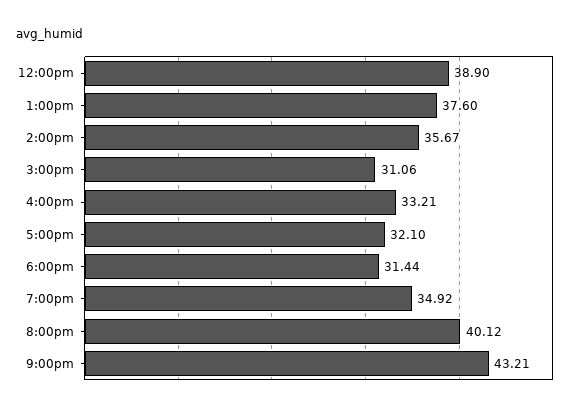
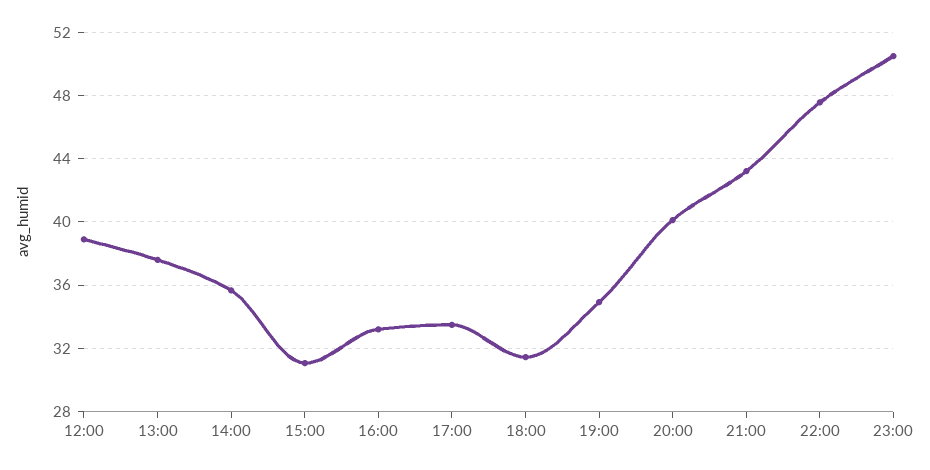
5:00pm: 32.1 -> 33.5
22:00: none -> 47.5
23:00: none -> 50.5

